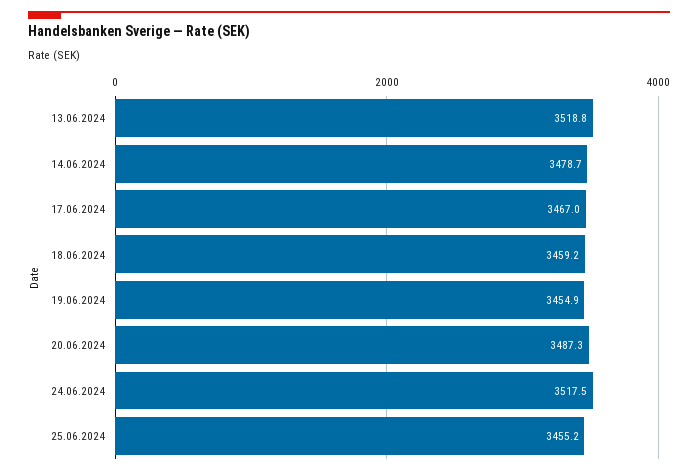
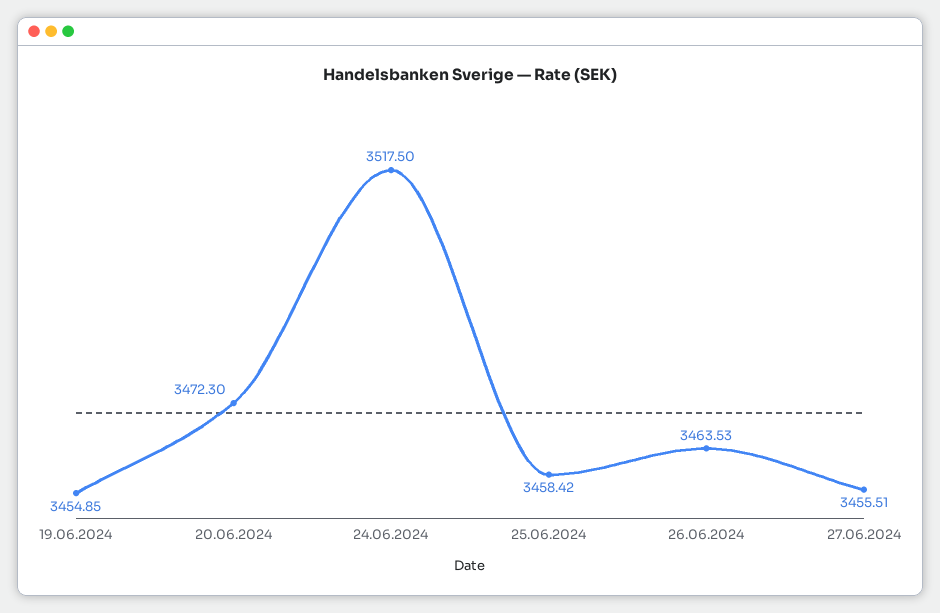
13.06.2024: 3518.8 -> none
14.06.2024: 3478.7 -> none
17.06.2024: 3467 -> none
18.06.2024: 3459.2 -> none
20.06.2024: 3487.3 -> 3472.3
25.06.2024: 3455.2 -> 3458.42
26.06.2024: none -> 3463.53
27.06.2024: none -> 3455.51

